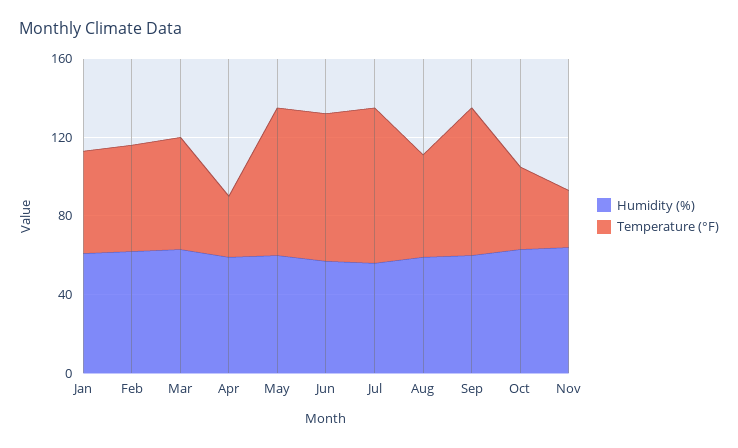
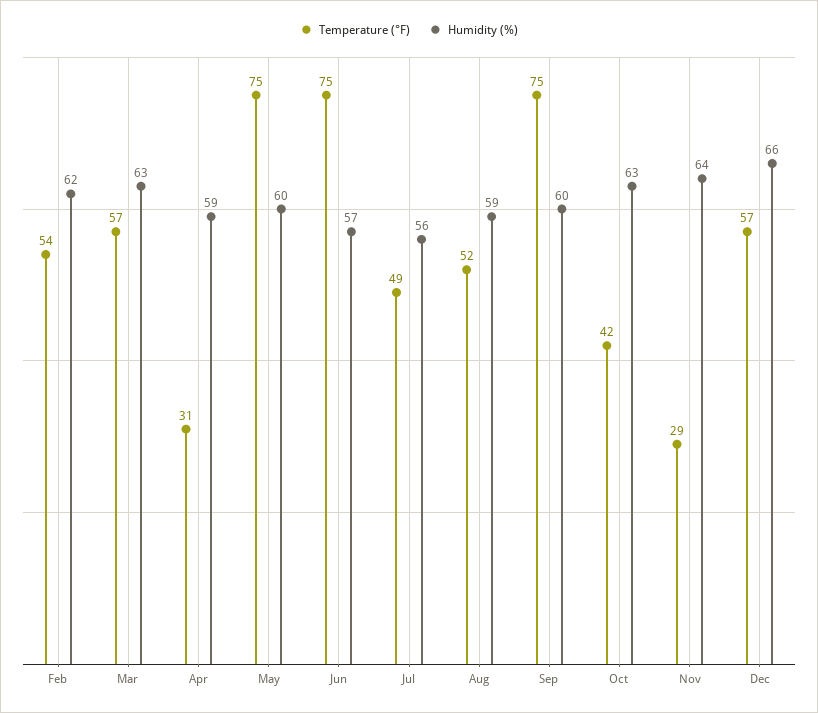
Humidity (%), Jan: 60 -> none
Temperature (°F), Jan: 50 -> none
Temperature (°F), Jul: 80 -> 49
Temperature (°F), Dec: none -> 57
Humidity (%), Dec: none -> 66

